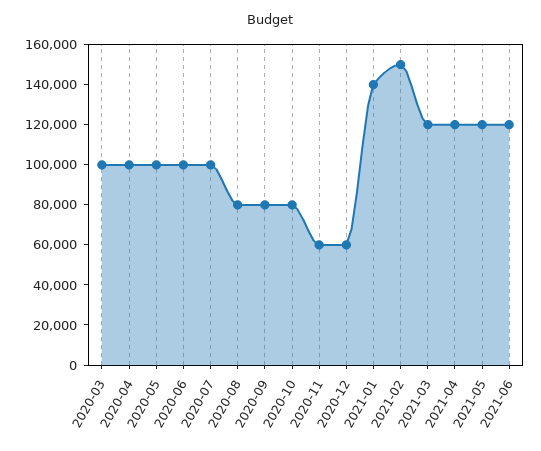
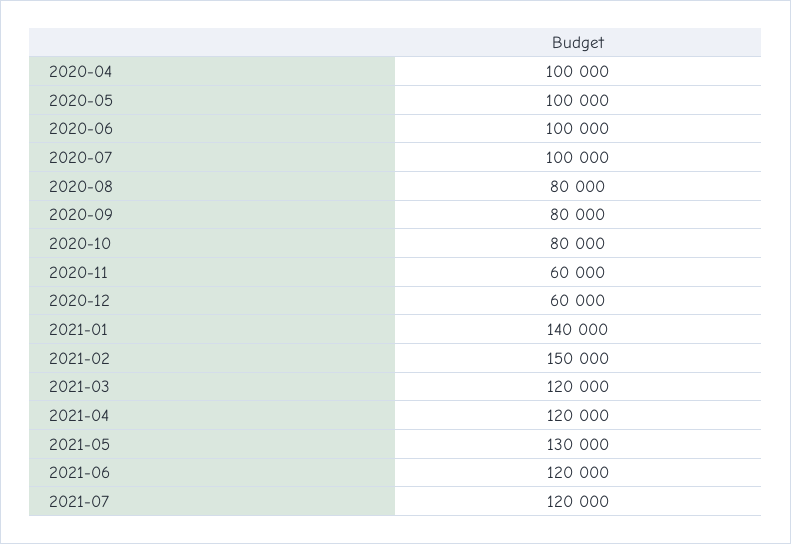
2020-03: 100000 -> none
2021-05: 120000 -> 130000
2021-07: none -> 120000

